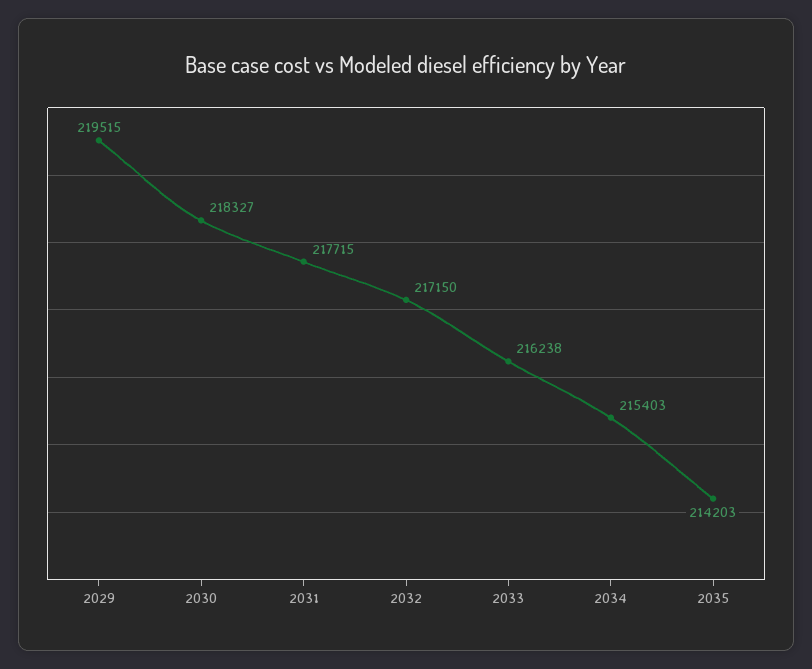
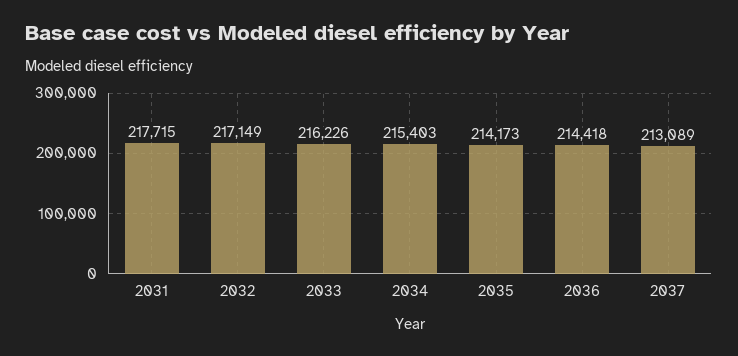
2029: 219515 -> none
2030: 218327 -> none
2032: 217150 -> 217149
2033: 216238 -> 216226
2035: 214203 -> 214173
2036: none -> 214418
2037: none -> 213089

